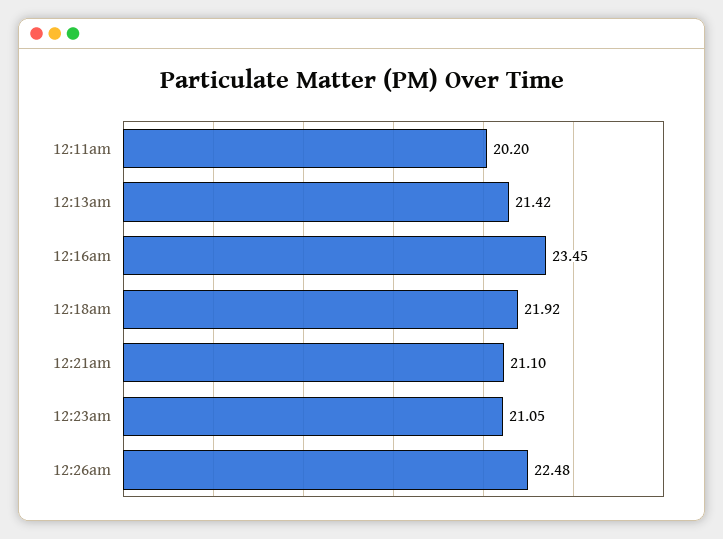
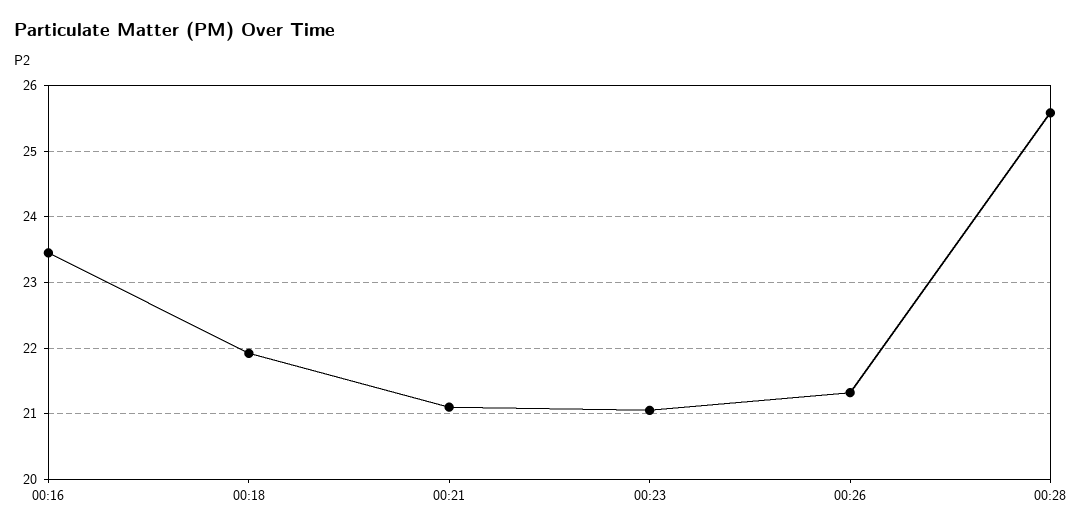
12:11am: 20.2 -> none
12:13am: 21.42 -> none
12:26am: 22.48 -> 21.3
00:28: none -> 25.6

